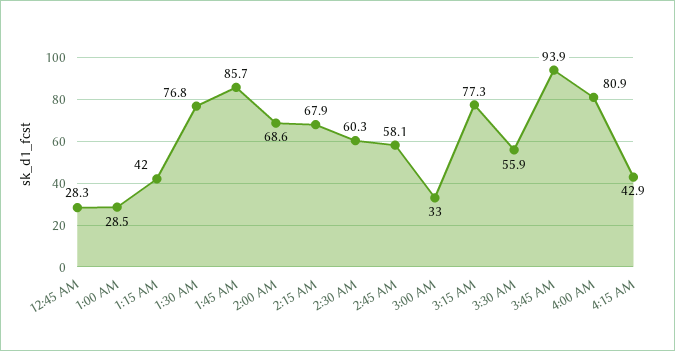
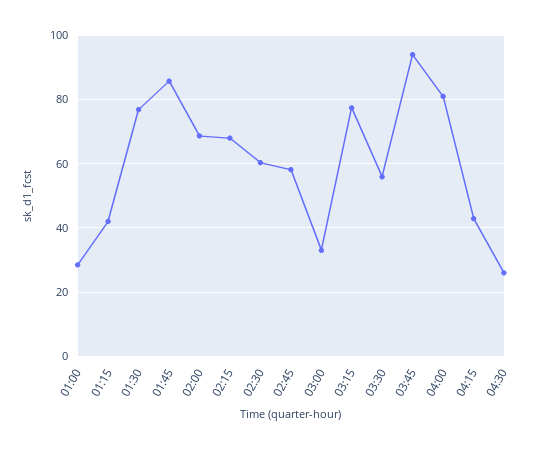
12:45 AM: 28.3 -> none
04:30: none -> 26

